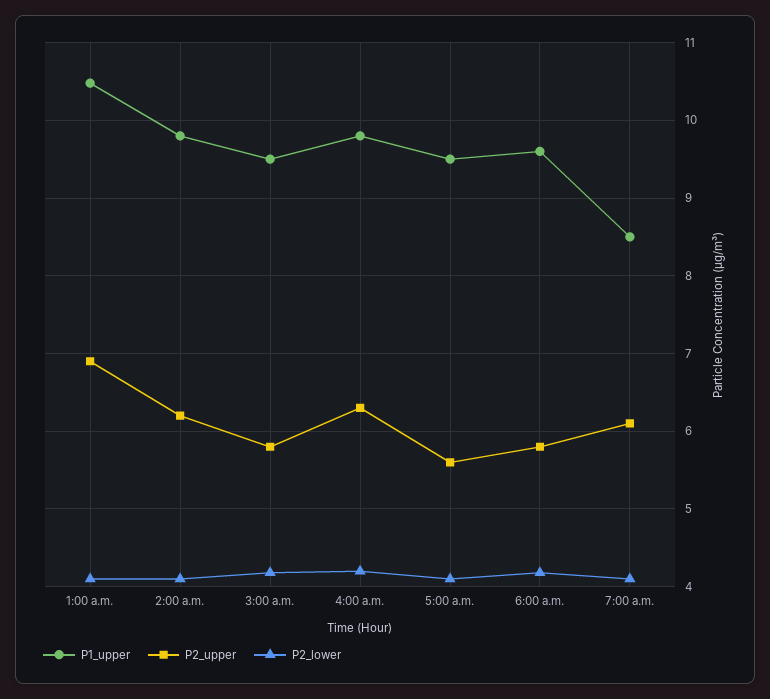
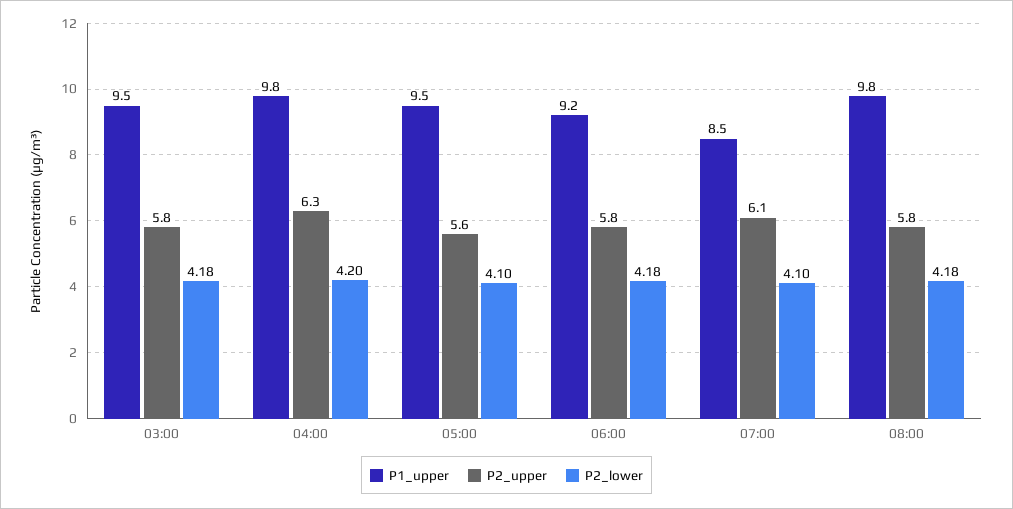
P1_upper, 1:00 a.m.: 10.5 -> none
P2_upper, 1:00 a.m.: 6.9 -> none
P2_lower, 1:00 a.m.: 4.1 -> none
P1_upper, 2:00 a.m.: 9.8 -> none
P2_upper, 2:00 a.m.: 6.2 -> none
P2_lower, 2:00 a.m.: 4.1 -> none
P1_upper, 6:00 a.m.: 9.6 -> 9.2
P1_upper, 08:00: none -> 9.8
P2_upper, 08:00: none -> 5.8
P2_lower, 08:00: none -> 4.18

